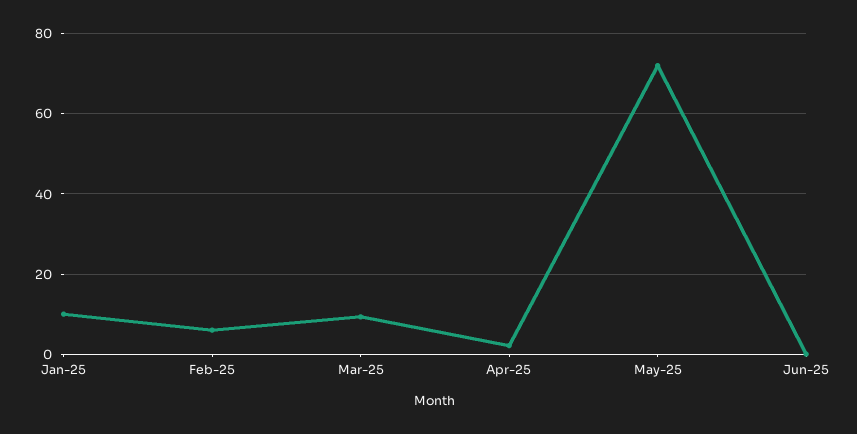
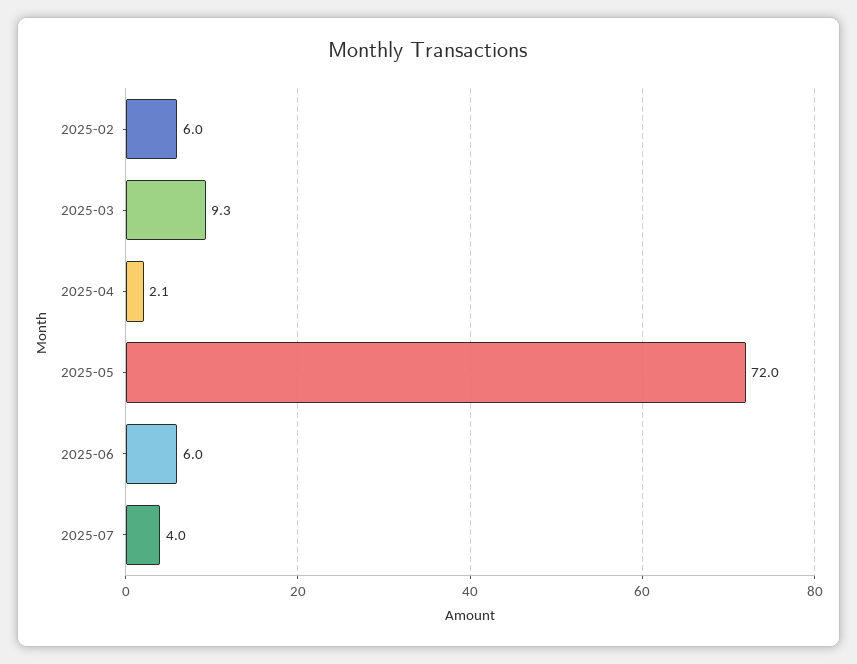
Jan-25: 10 -> none
Jun-25: 0 -> 6
2025-07: none -> 4

